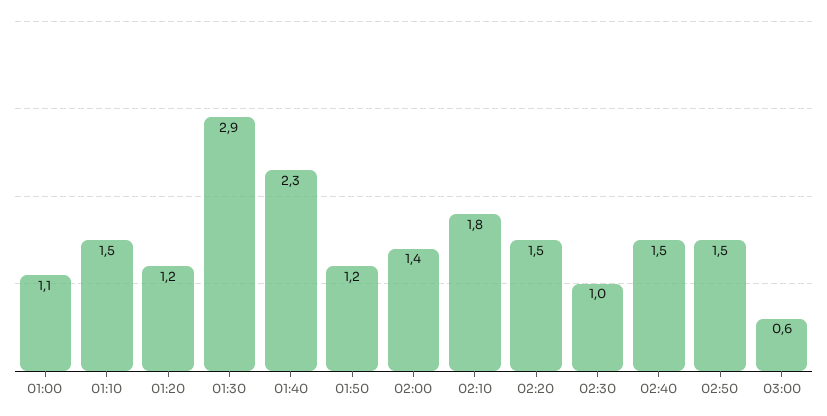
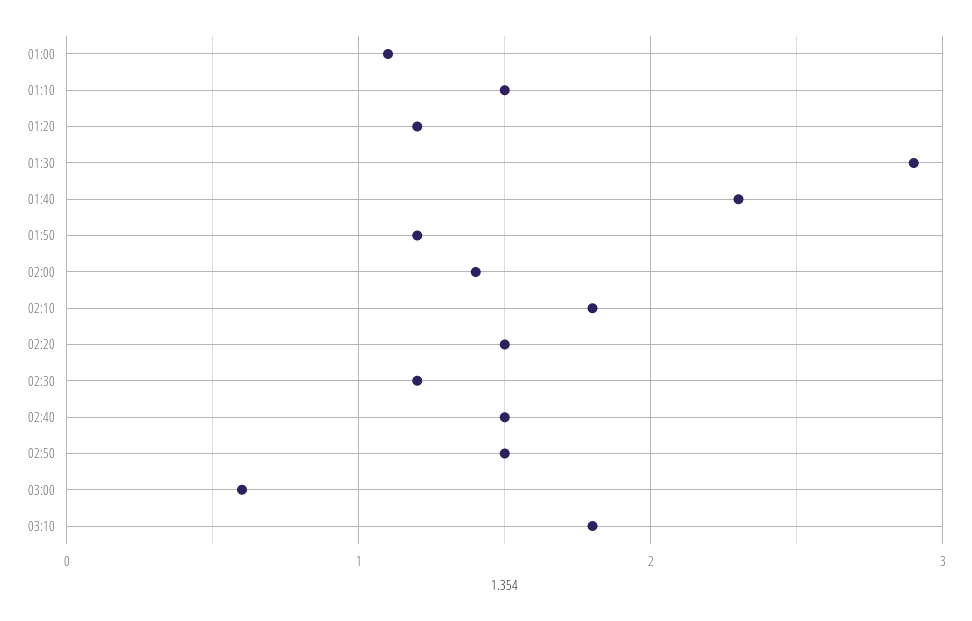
02:30: 1 -> 1.2
03:10: none -> 1.8

